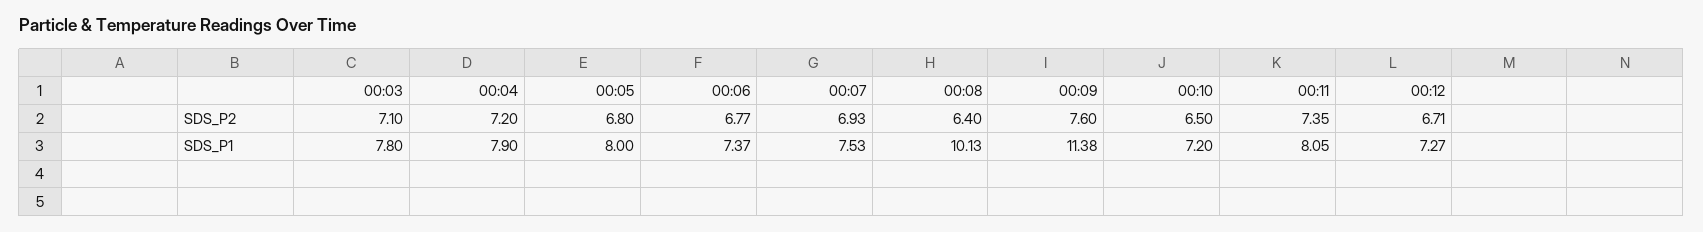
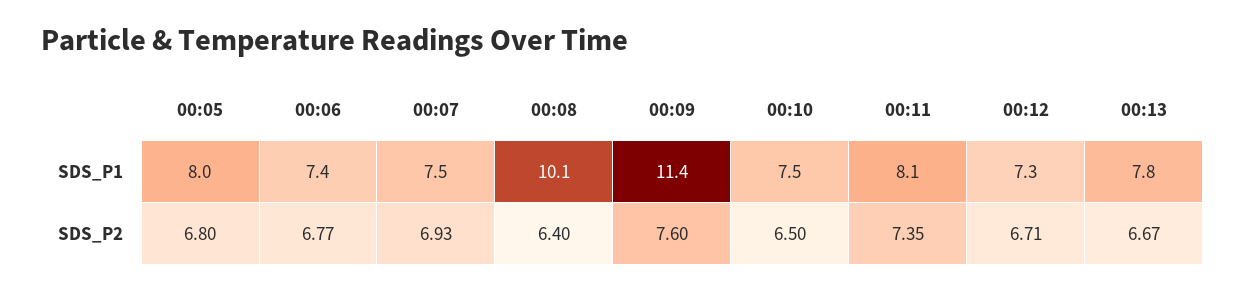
00:03, SDS_P2: 7.1 -> none
00:04, SDS_P2: 7.2 -> none
00:03, SDS_P1: 7.8 -> none
00:04, SDS_P1: 7.9 -> none
00:10, SDS_P1: 7.2 -> 7.5
00:13, SDS_P1: none -> 7.8
00:13, SDS_P2: none -> 6.67

